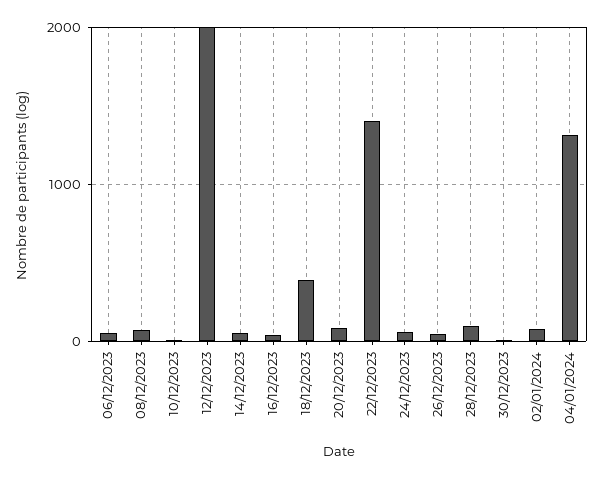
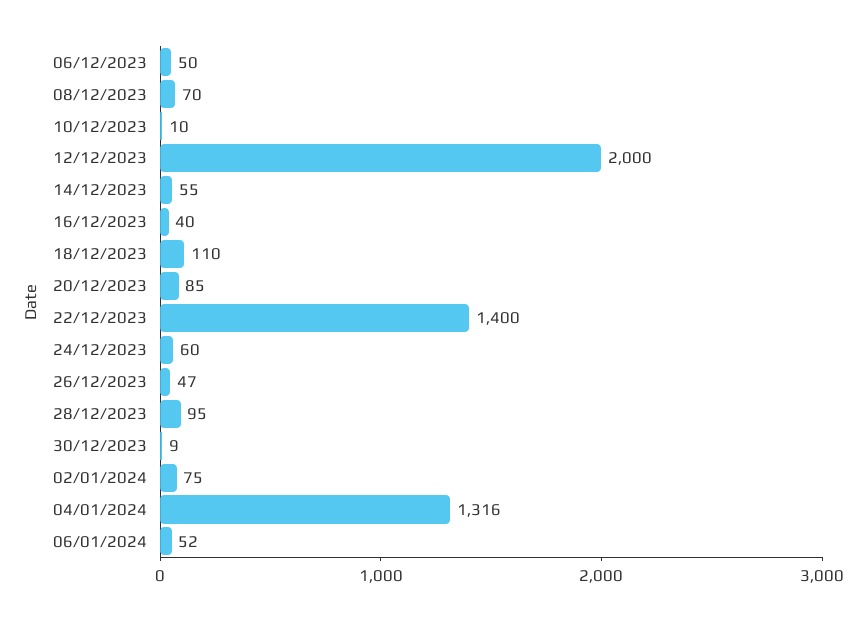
18/12/2023: 400 -> 110
06/01/2024: none -> 52

